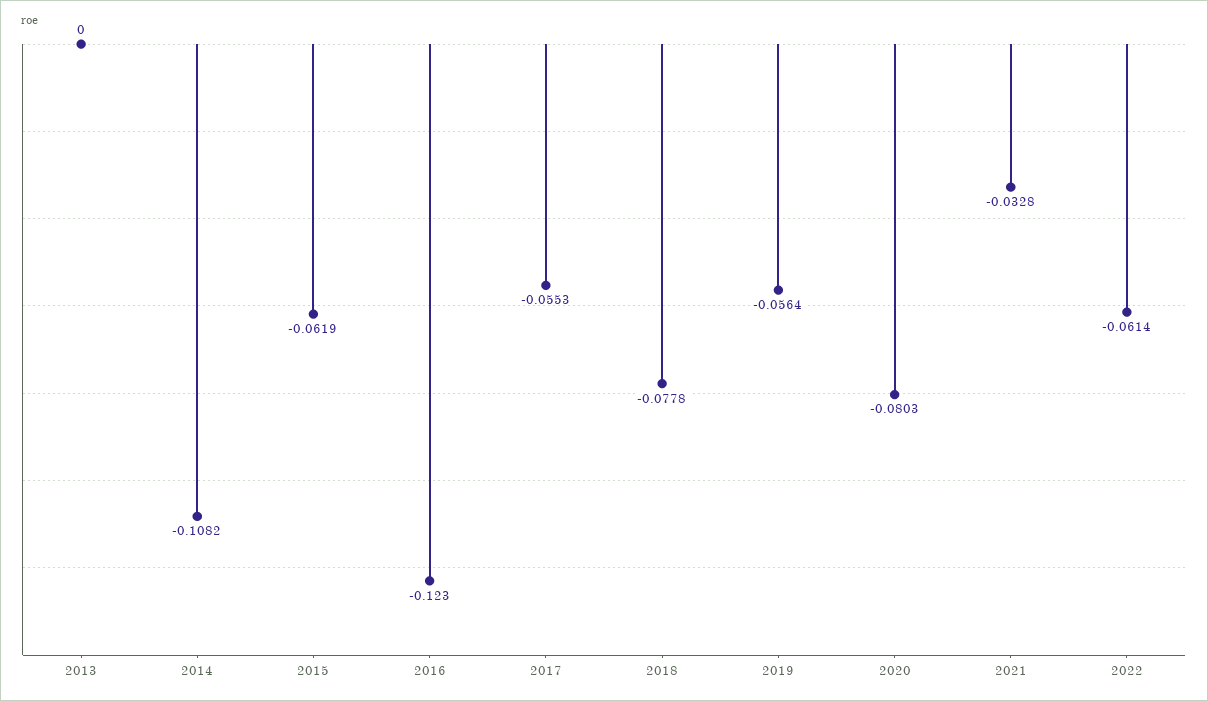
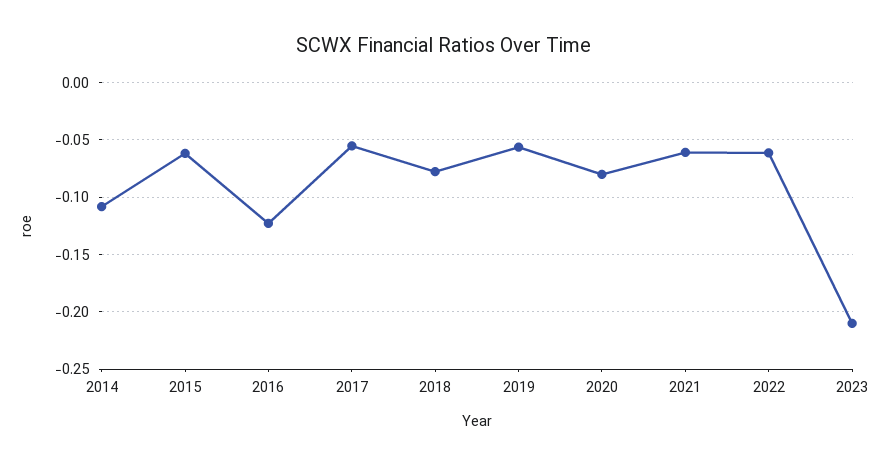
2013: 0 -> none
2021: -0.0328 -> -0.06
2023: none -> -0.21

